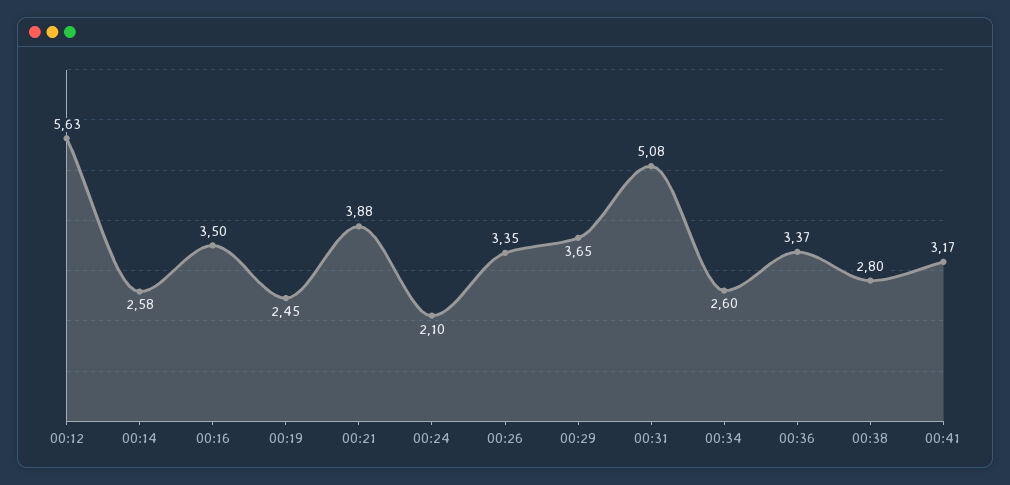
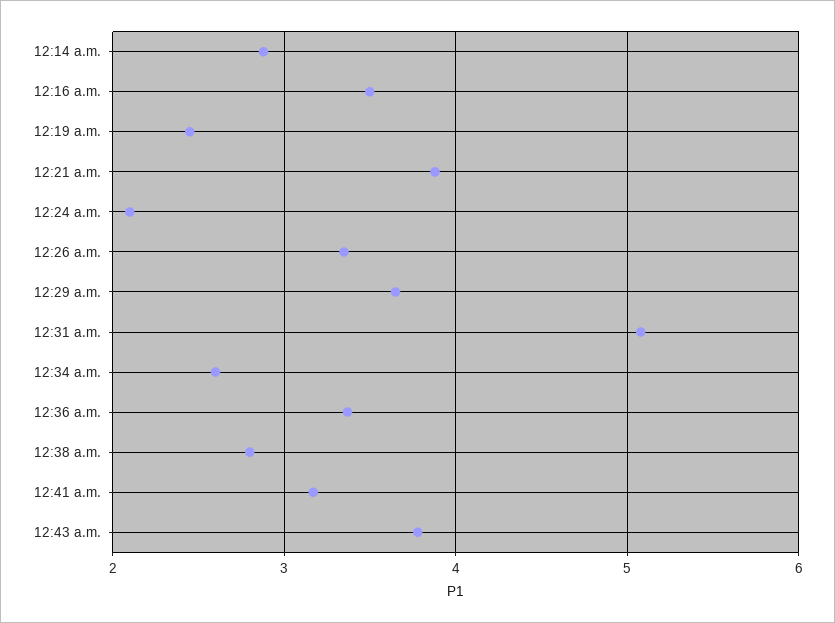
00:12: 5.63 -> none
00:14: 2.58 -> 2.9
12:43 a.m.: none -> 3.8

